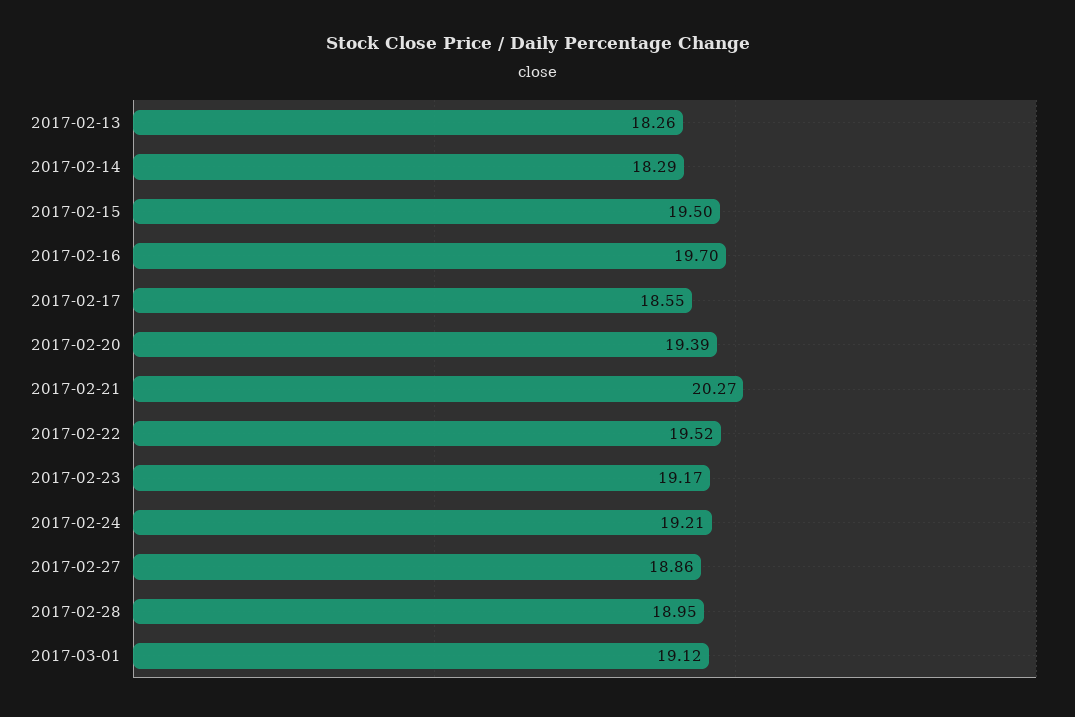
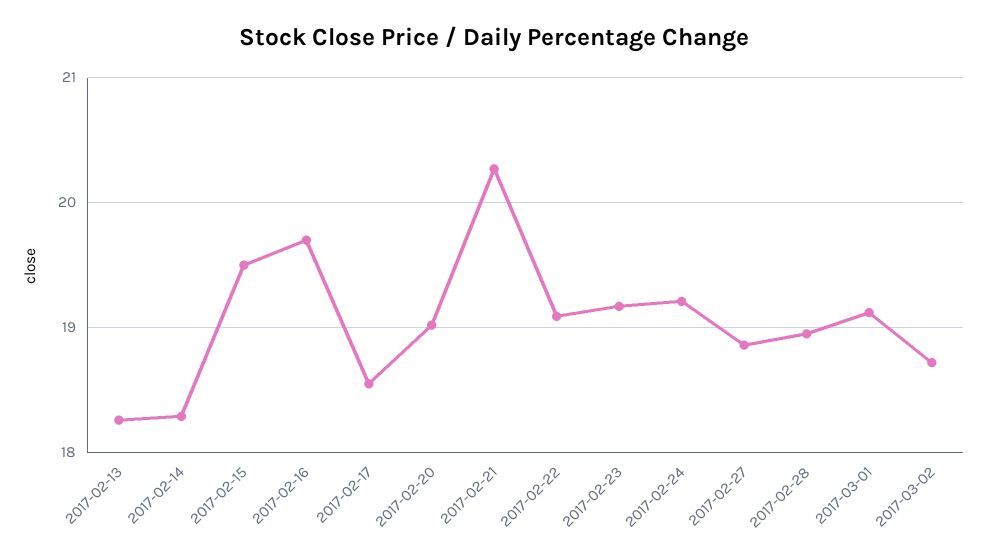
2017-02-20: 19.39 -> 19
2017-02-22: 19.52 -> 19.1
2017-03-02: none -> 18.7

